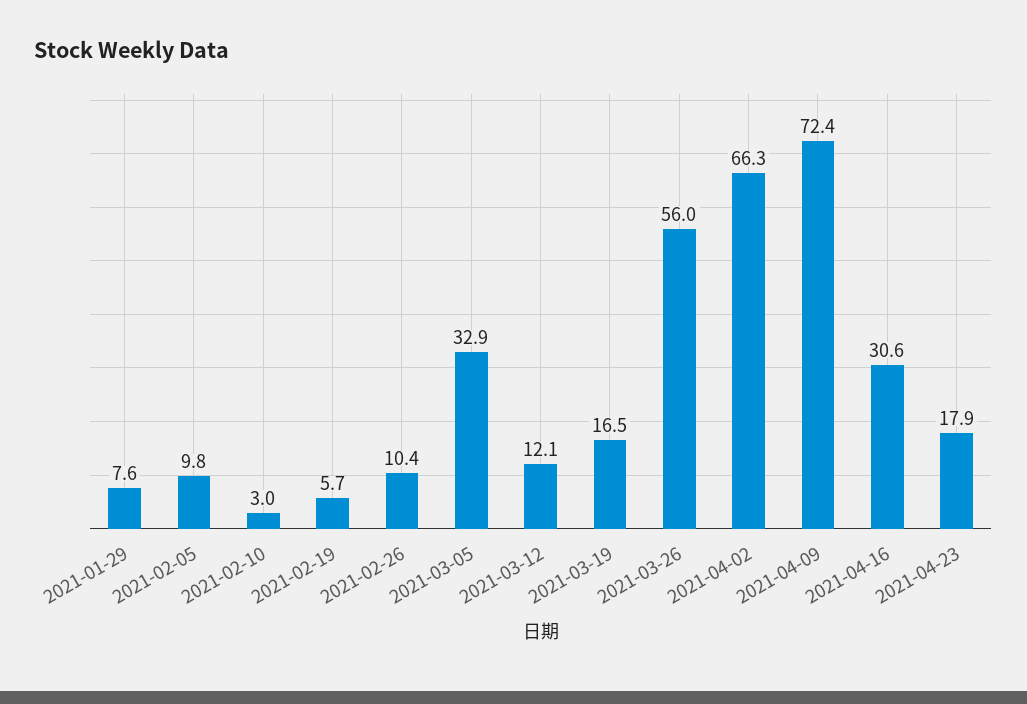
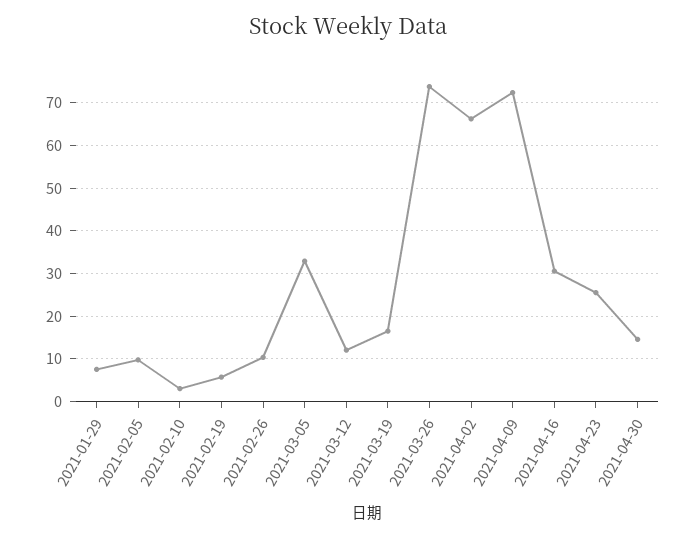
2021-03-26: 56 -> 74
2021-04-23: 17.9 -> 26
2021-04-30: none -> 14

